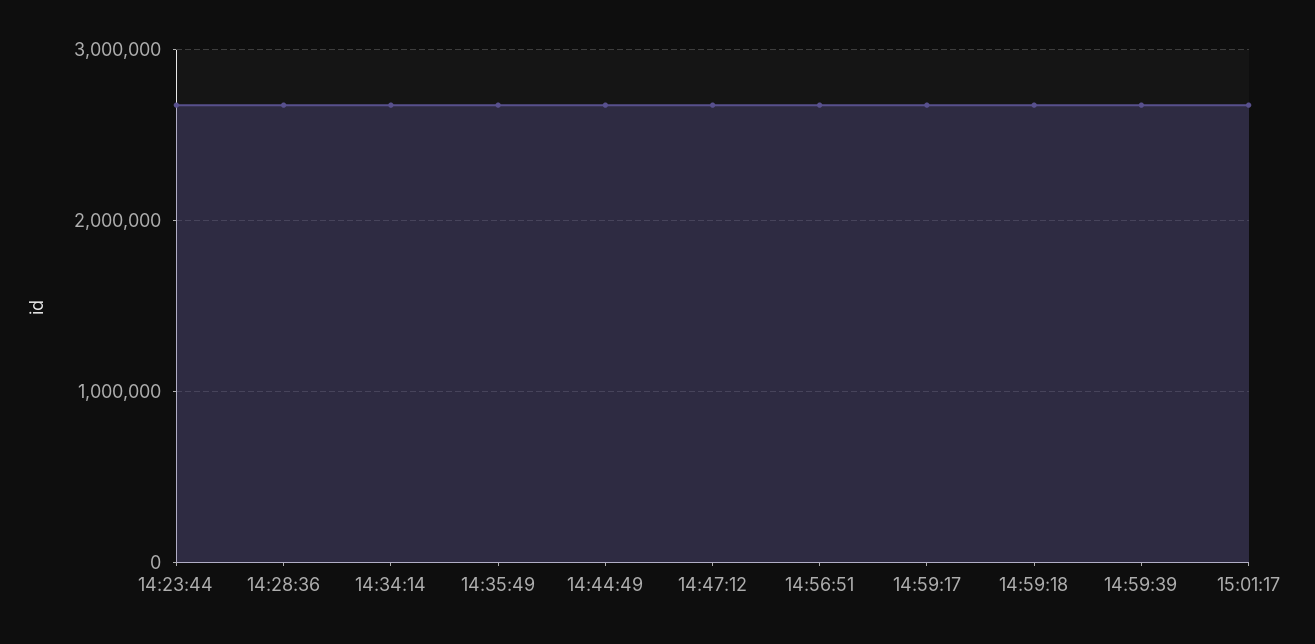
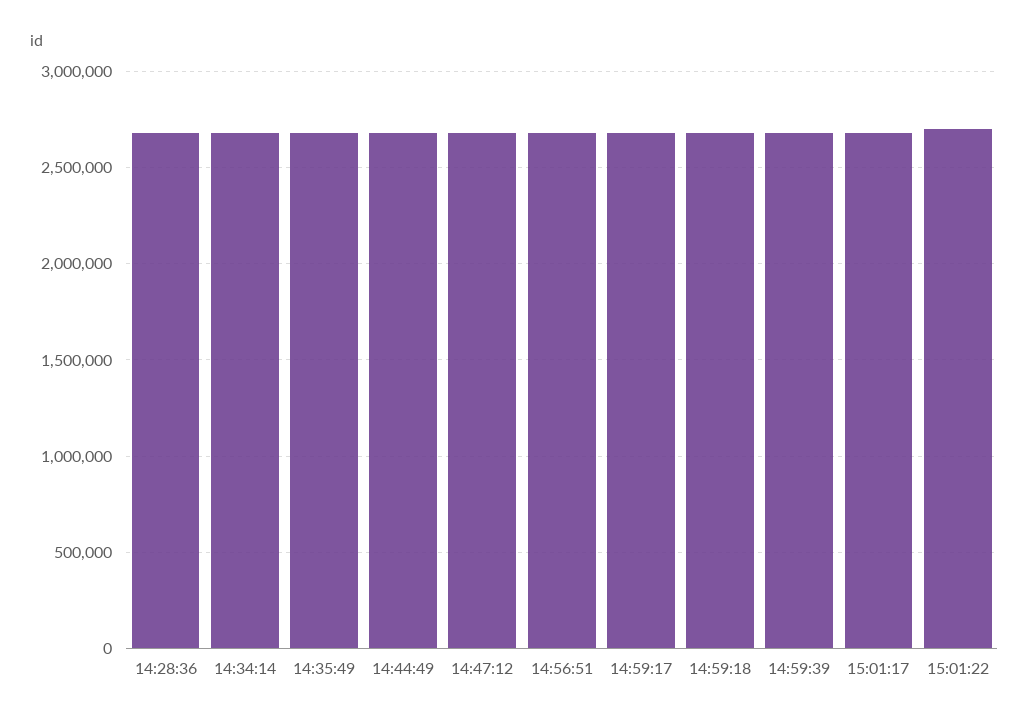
14:23:44: 2700000 -> none
15:01:22: none -> 2700000

